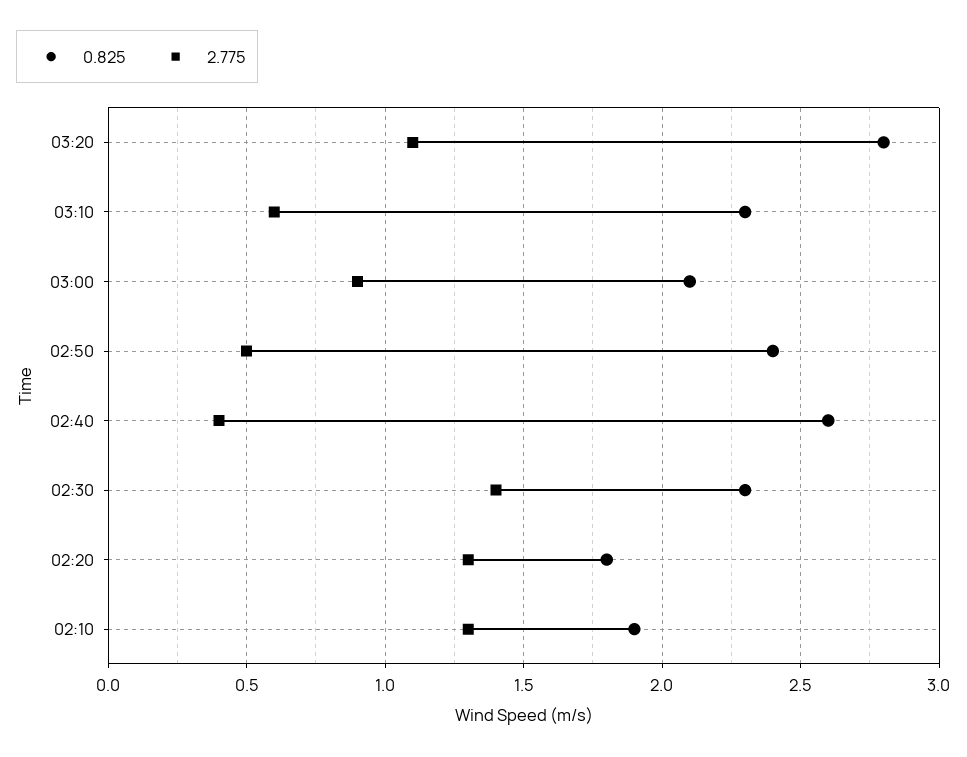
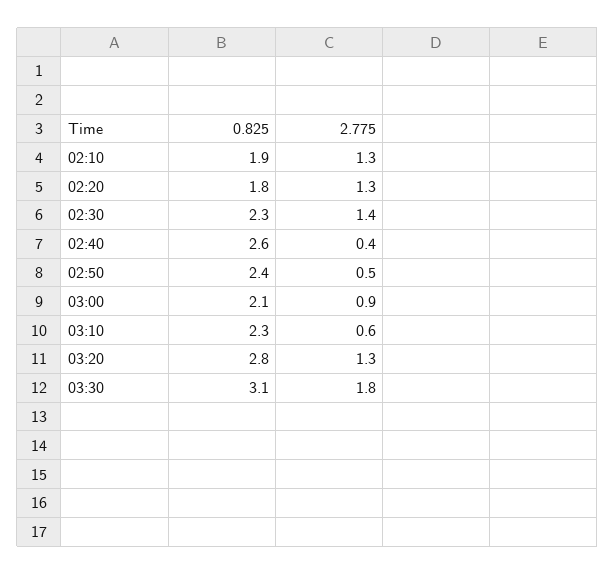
2.775, 03:20: 1.1 -> 1.3
0.825, 03:30: none -> 3.1
2.775, 03:30: none -> 1.8

